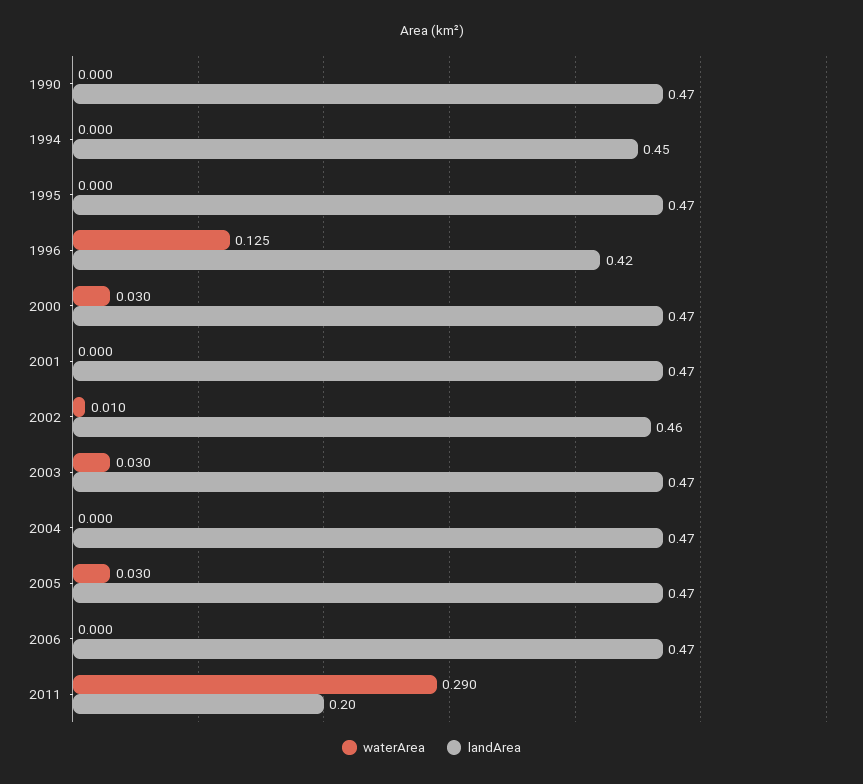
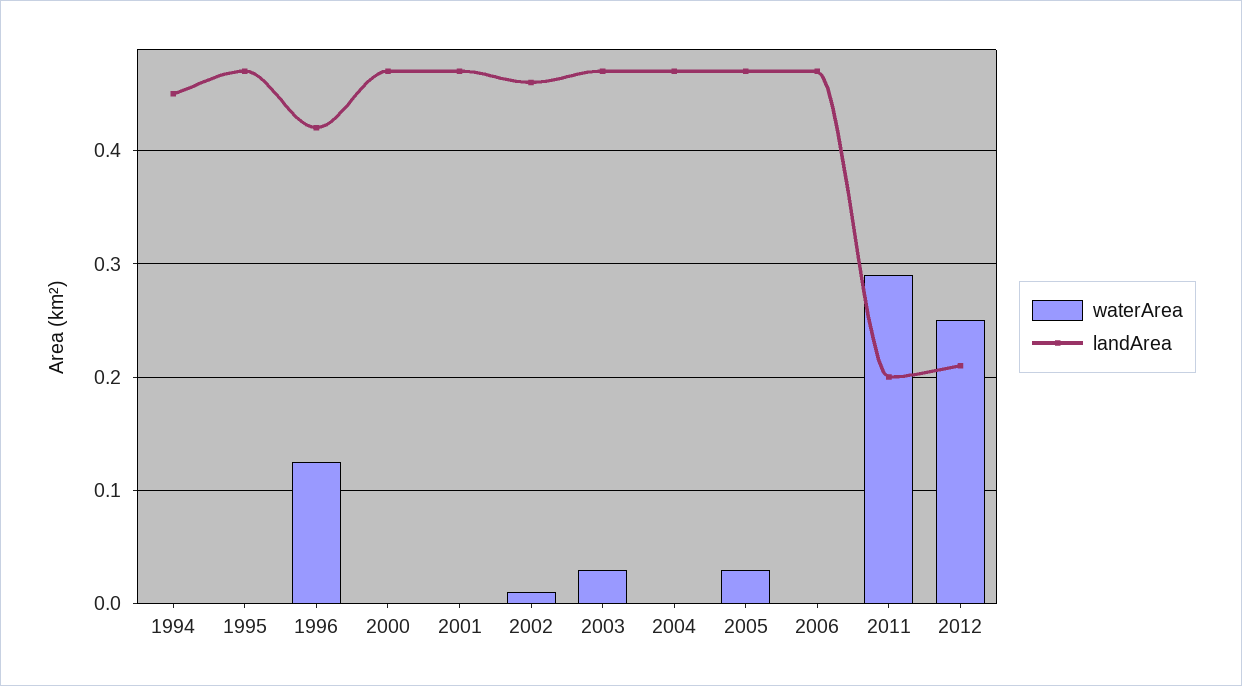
waterArea, 1990: 0 -> none
landArea, 1990: 0.47 -> none
waterArea, 2000: 0.03 -> 0
waterArea, 2012: none -> 0.25
landArea, 2012: none -> 0.21

